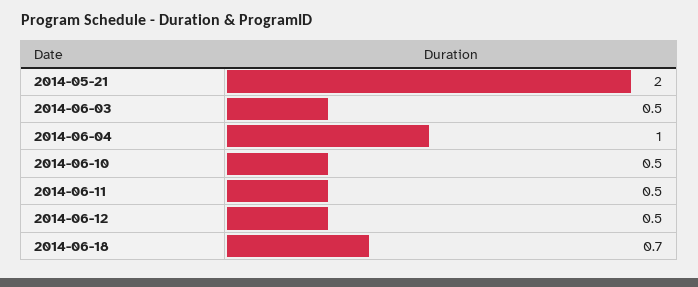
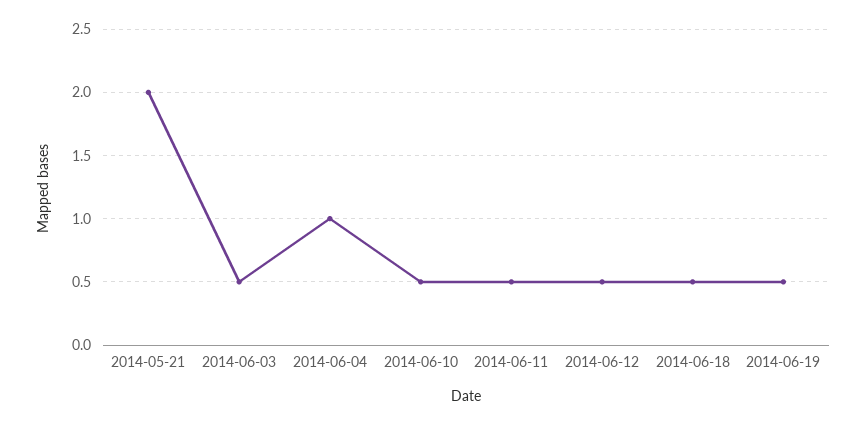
2014-06-18: 0.7 -> 0.5
2014-06-19: none -> 0.5

